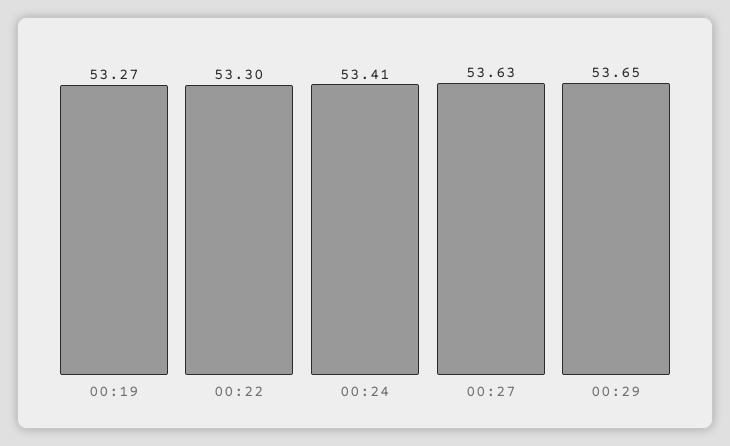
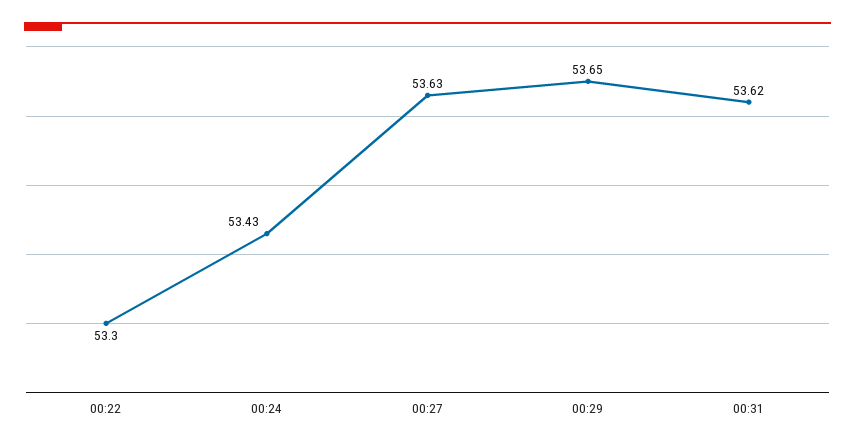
00:19: 53.27 -> none
00:24: 53.41 -> 53.43
00:31: none -> 53.62

